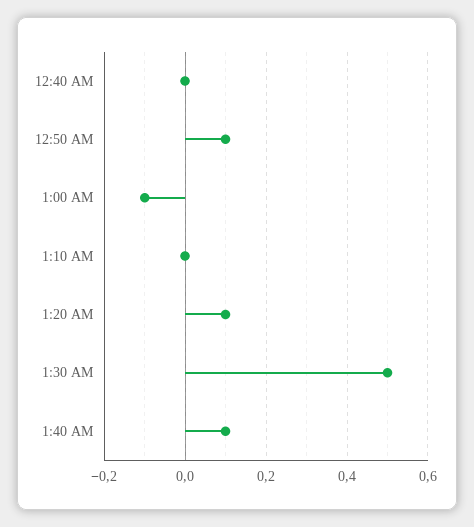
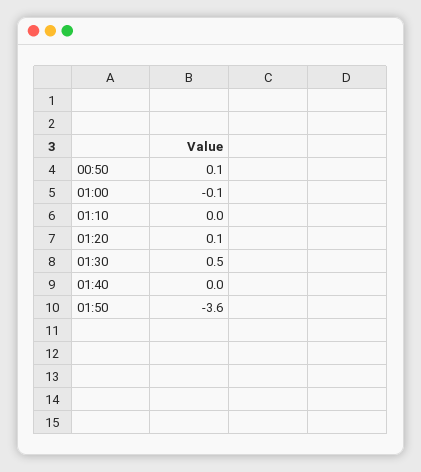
12:40 AM: 0 -> none
1:40 AM: 0.1 -> 0
01:50: none -> -3.6

